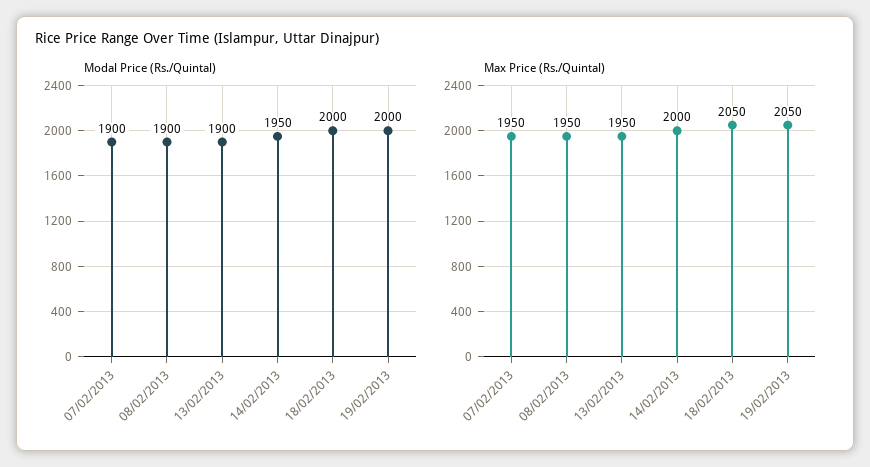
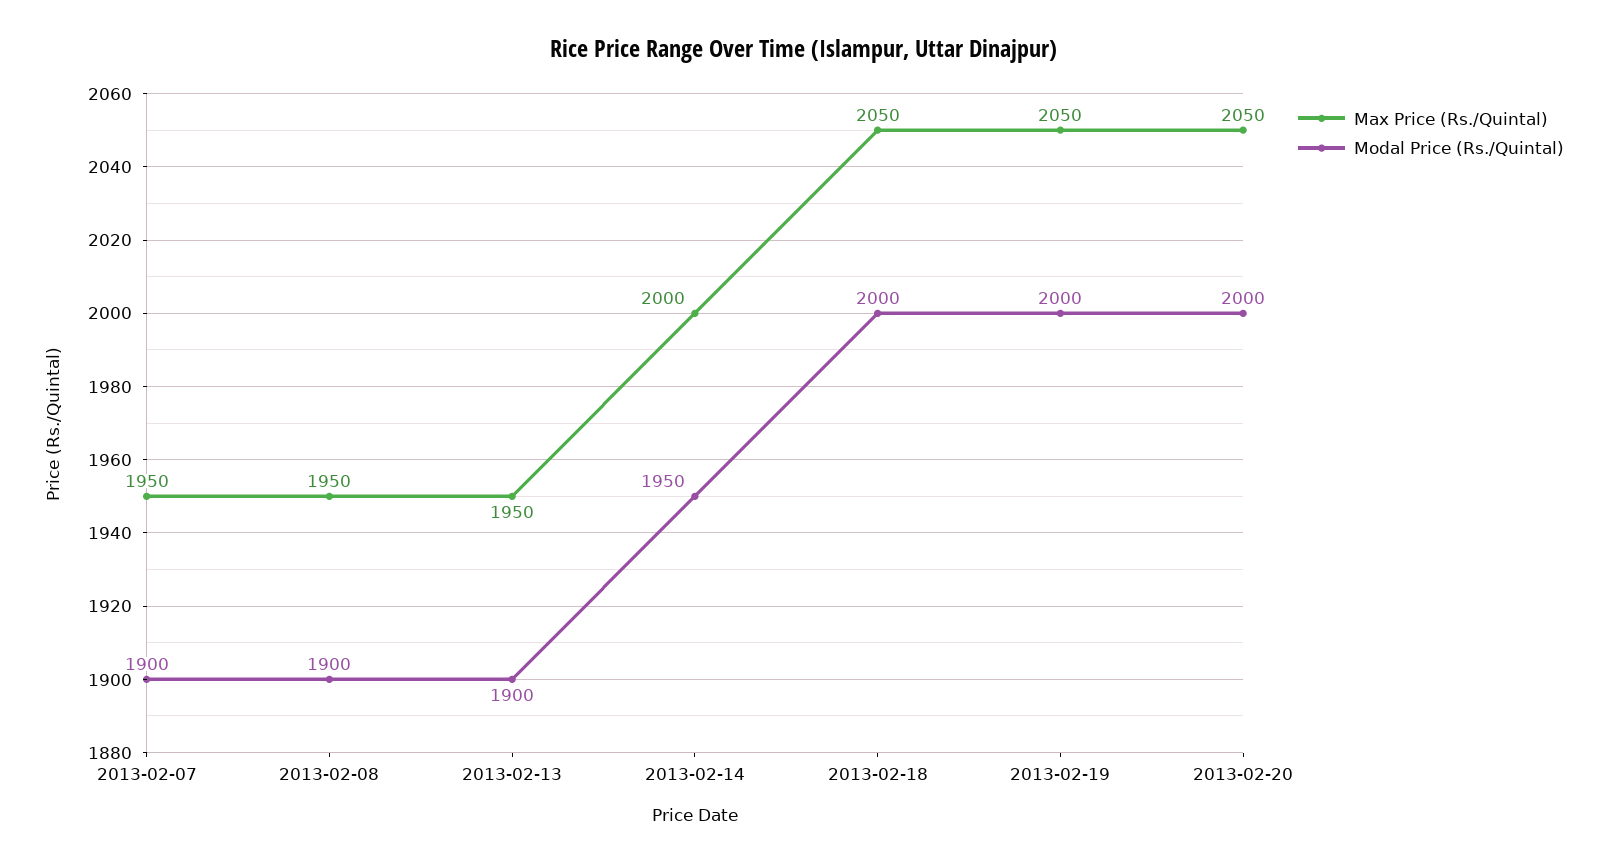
Max Price (Rs./Quintal), 2013-02-20: none -> 2050
Modal Price (Rs./Quintal), 2013-02-20: none -> 2000

